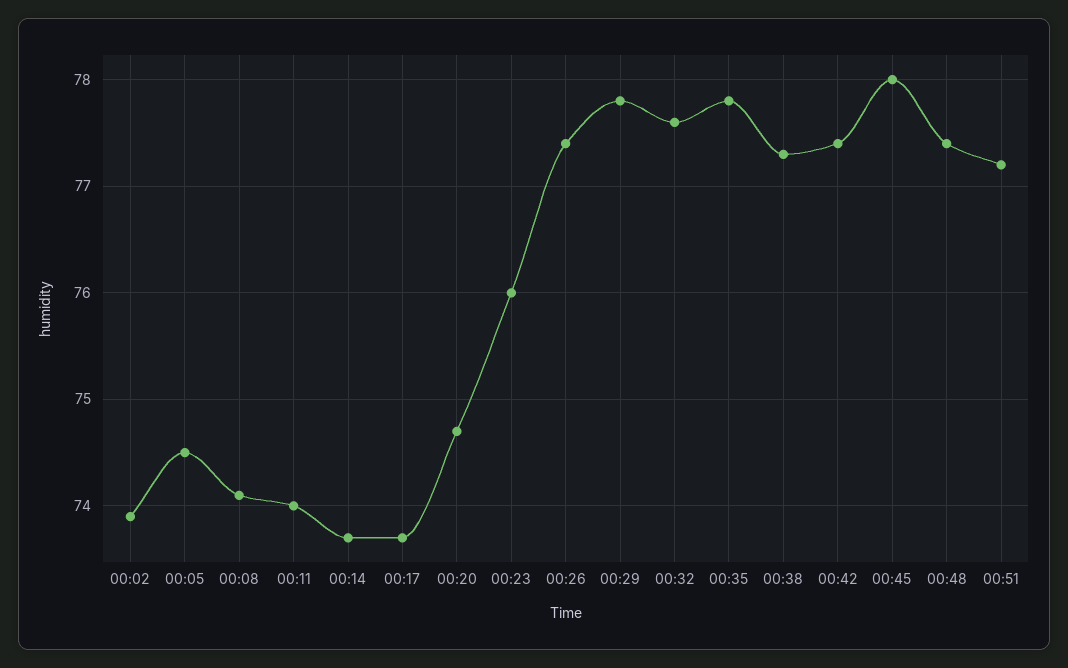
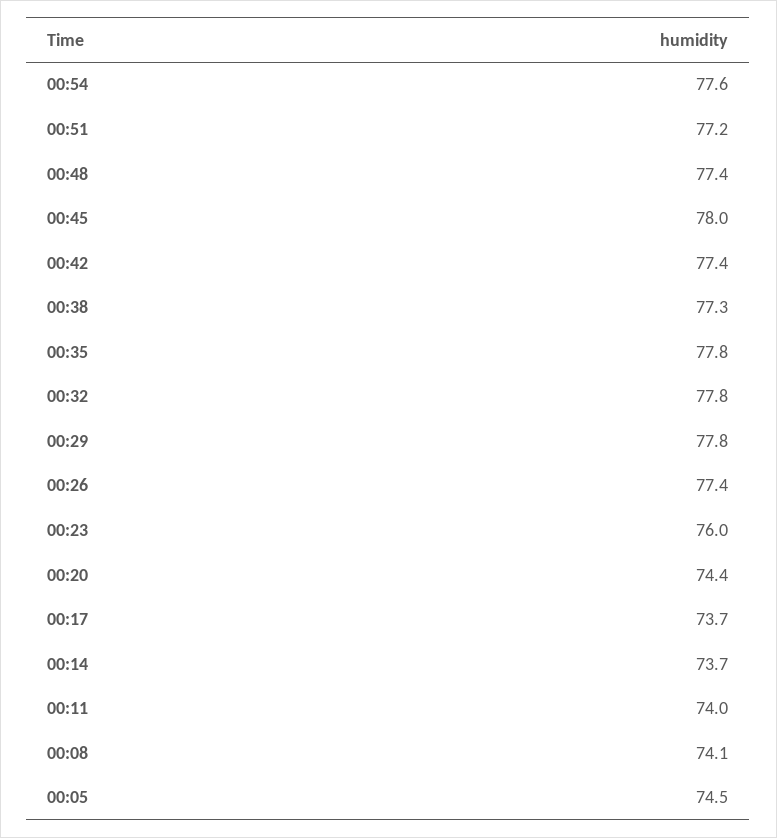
00:02: 73.9 -> none
00:20: 74.7 -> 74.4
00:32: 77.6 -> 77.8
00:54: none -> 77.6

